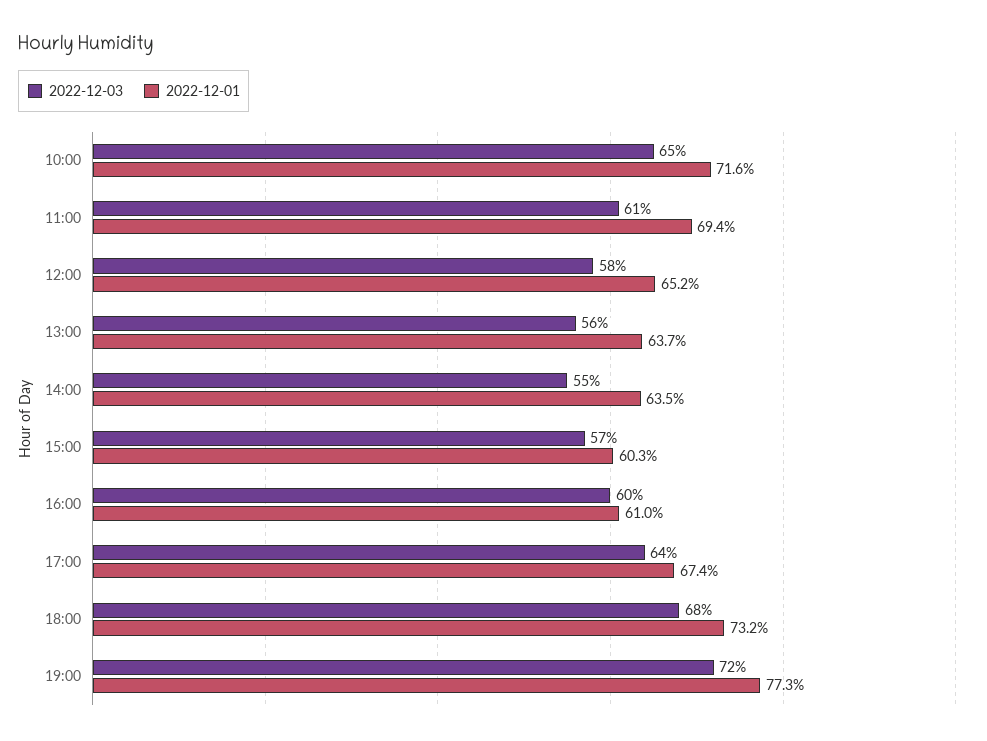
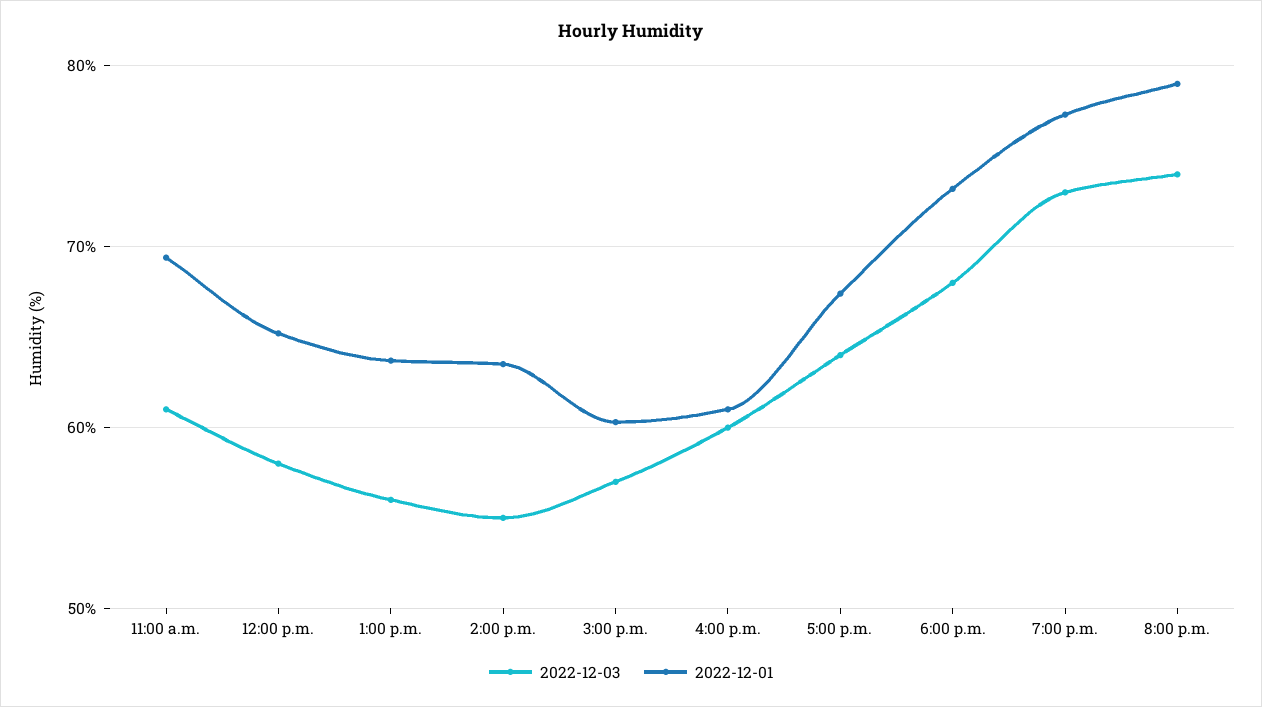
2022-12-03, 10:00: 65 -> none
2022-12-01, 10:00: 71.6 -> none
2022-12-03, 19:00: 72 -> 73
2022-12-03, 8:00 p.m.: none -> 74
2022-12-01, 8:00 p.m.: none -> 79

